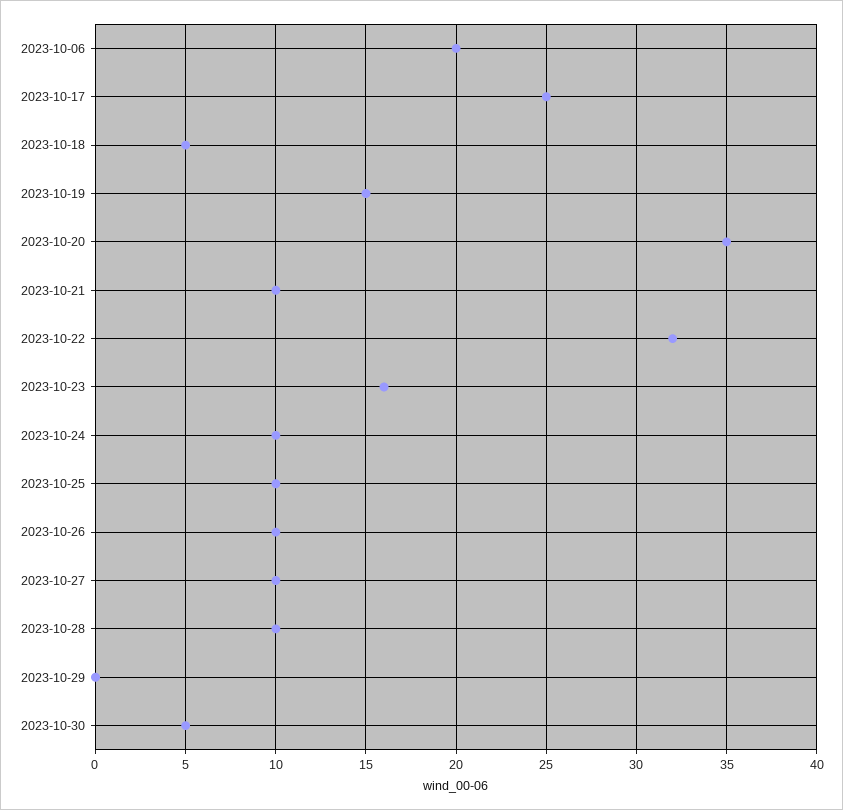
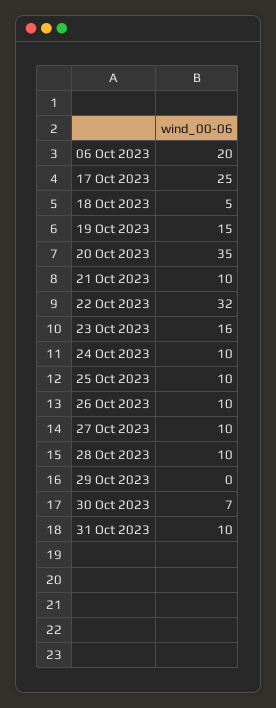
2023-10-30: 5 -> 7
31 Oct 2023: none -> 10

